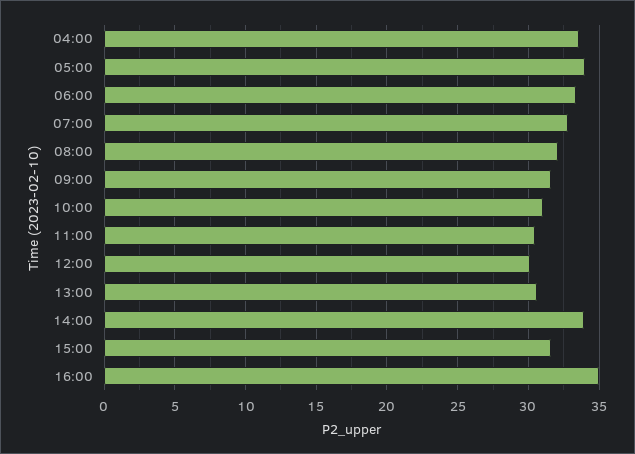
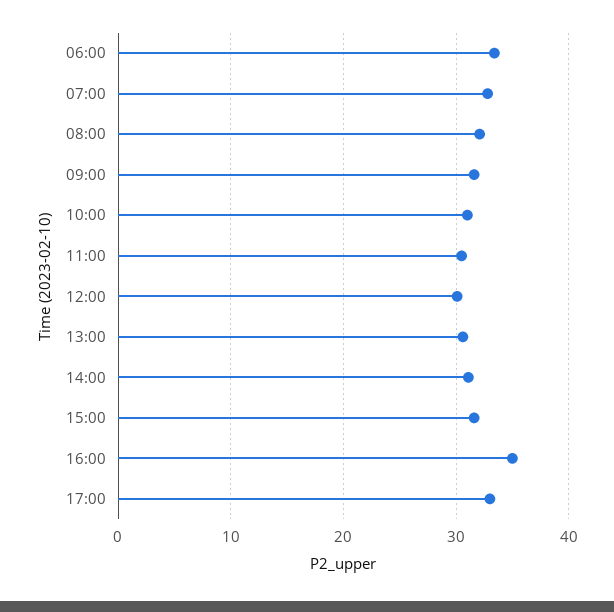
04:00: 33.5 -> none
05:00: 34 -> none
14:00: 34 -> 31
17:00: none -> 33

